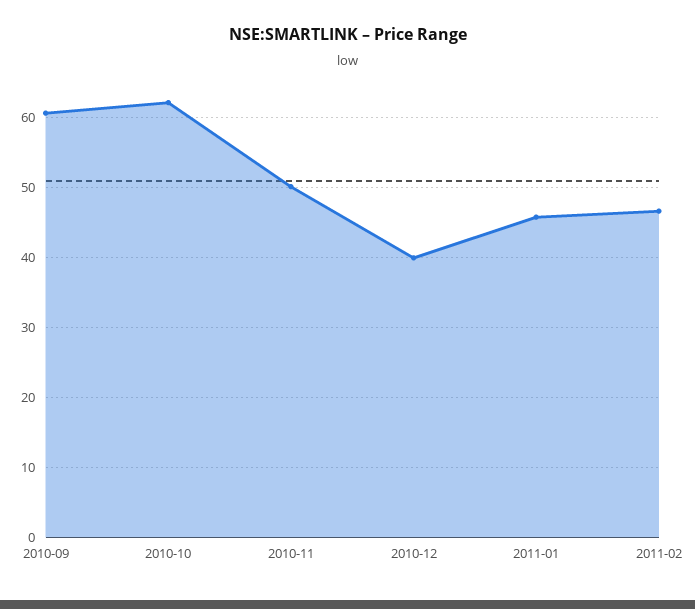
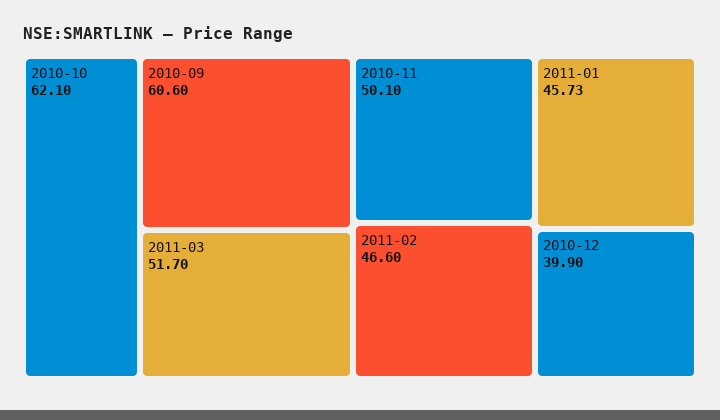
2011-03: none -> 51.7

